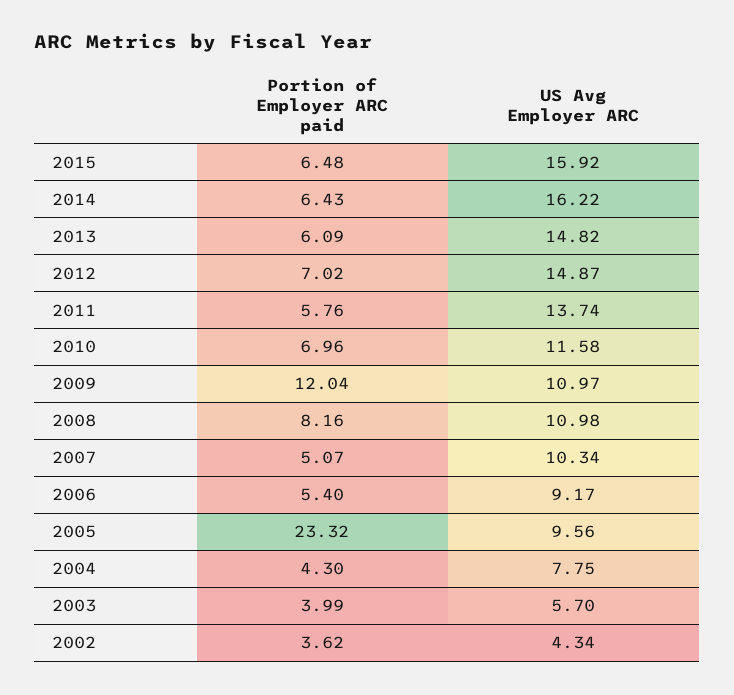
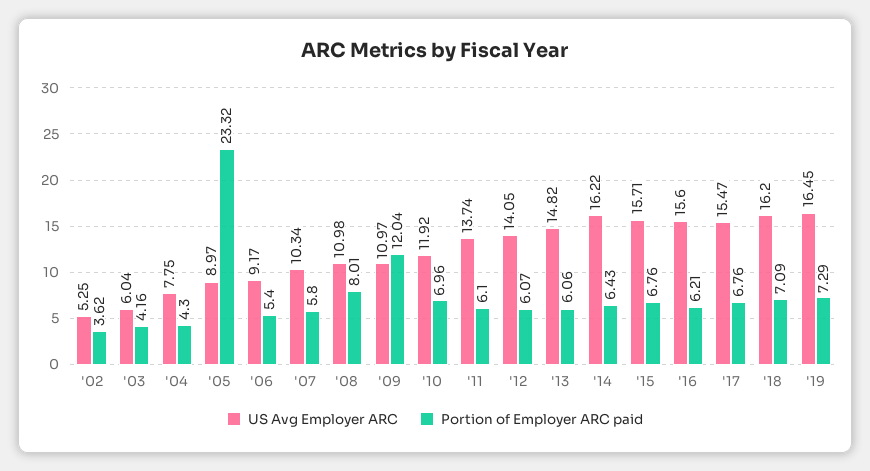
Portion of Employer ARC paid, 2015: 6.48 -> 6.76
US Avg Employer ARC, 2015: 15.92 -> 15.71
Portion of Employer ARC paid, 2013: 6.09 -> 6.06
Portion of Employer ARC paid, 2012: 7.02 -> 6.07
US Avg Employer ARC, 2012: 14.87 -> 14.05
Portion of Employer ARC paid, 2011: 5.76 -> 6.1
US Avg Employer ARC, 2010: 11.58 -> 11.92
Portion of Employer ARC paid, 2008: 8.16 -> 8.01
Portion of Employer ARC paid, 2007: 5.07 -> 5.8
US Avg Employer ARC, 2005: 9.56 -> 8.97
Portion of Employer ARC paid, 2003: 3.99 -> 4.16
US Avg Employer ARC, 2003: 5.7 -> 6.04
US Avg Employer ARC, 2002: 4.34 -> 5.25
US Avg Employer ARC, '16: none -> 15.6
Portion of Employer ARC paid, '16: none -> 6.21
US Avg Employer ARC, '17: none -> 15.47
Portion of Employer ARC paid, '17: none -> 6.76
US Avg Employer ARC, '18: none -> 16.2
Portion of Employer ARC paid, '18: none -> 7.09
US Avg Employer ARC, '19: none -> 16.45
Portion of Employer ARC paid, '19: none -> 7.29

